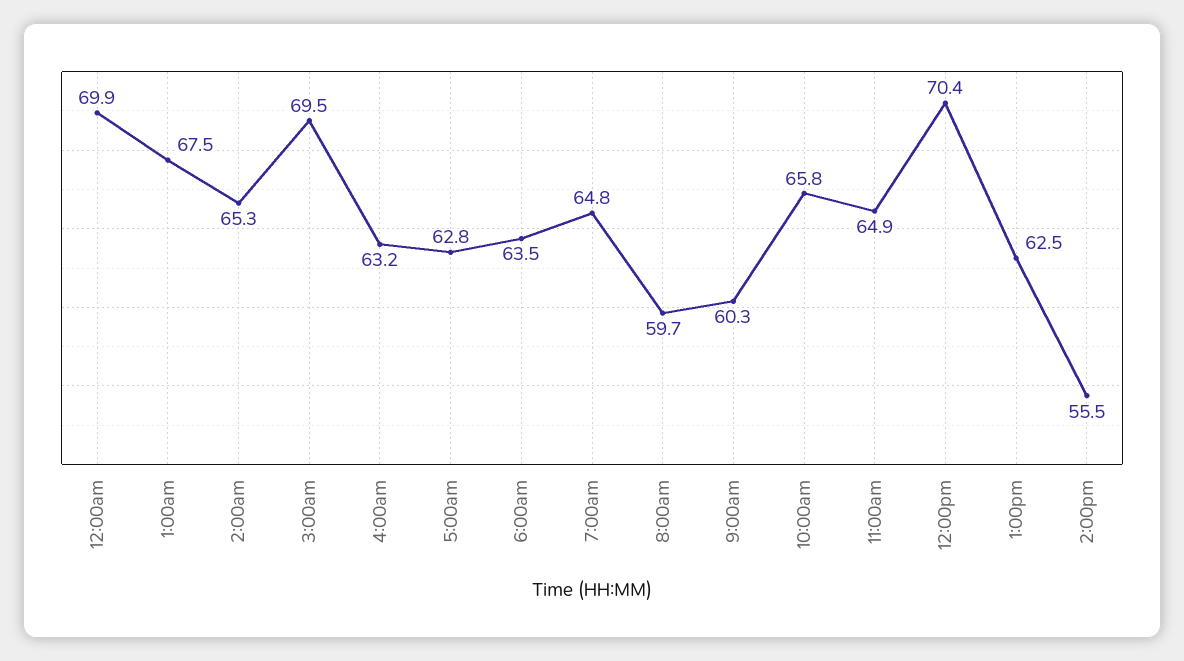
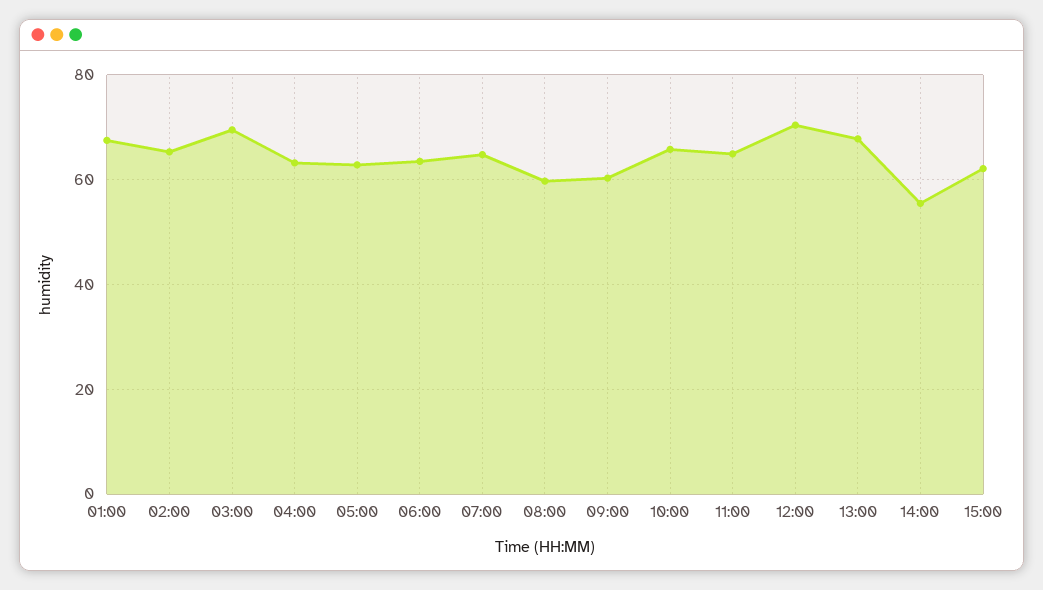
12:00am: 69.9 -> none
1:00pm: 62.5 -> 68
15:00: none -> 62

